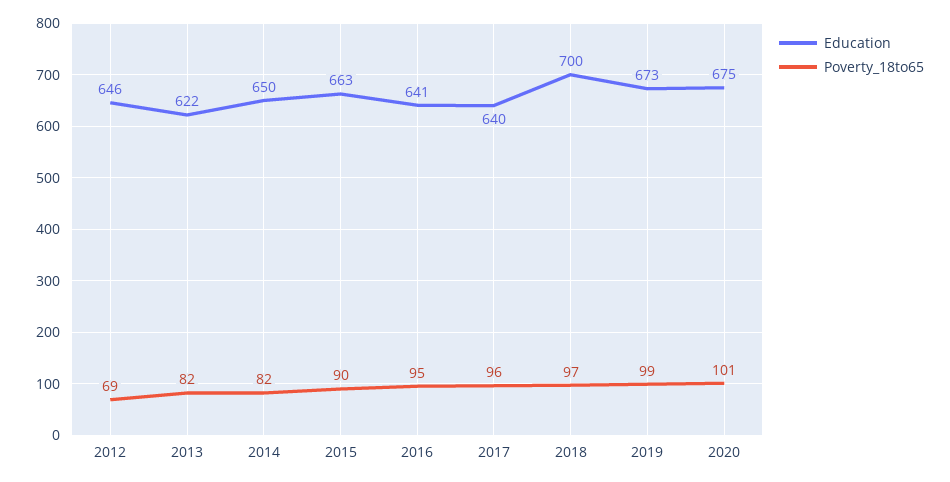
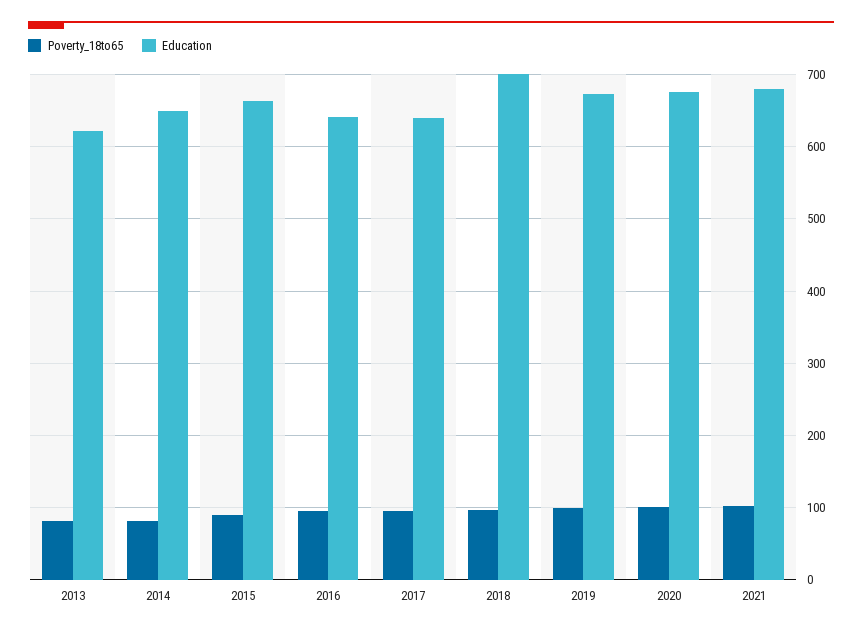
Education, 2012: 646 -> none
Poverty_18to65, 2012: 69 -> none
Poverty_18to65, 2021: none -> 100
Education, 2021: none -> 680

